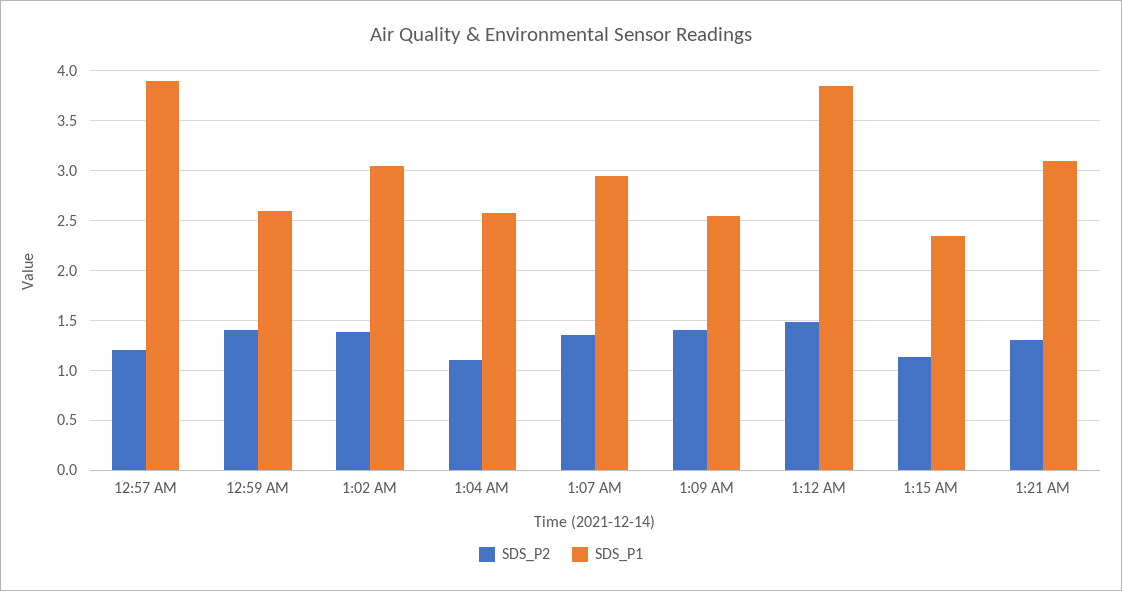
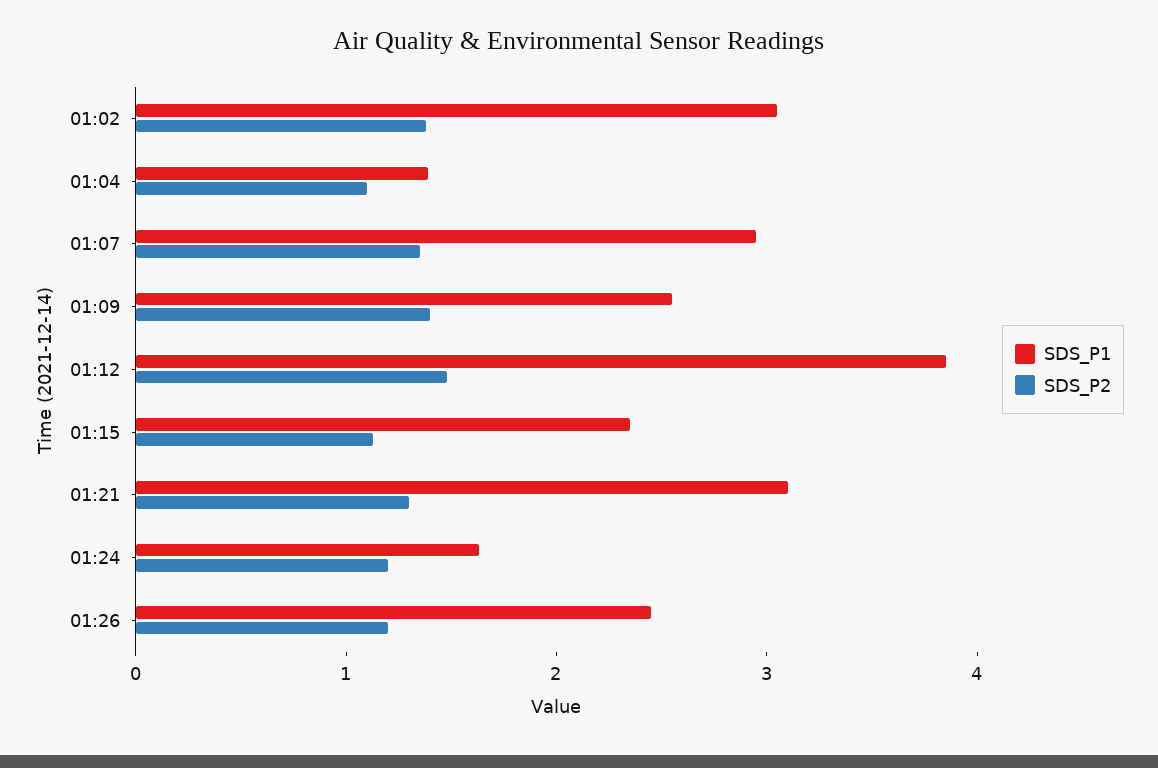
SDS_P2, 12:57 AM: 1.2 -> none
SDS_P1, 12:57 AM: 3.9 -> none
SDS_P2, 12:59 AM: 1.4 -> none
SDS_P1, 12:59 AM: 2.6 -> none
SDS_P1, 1:04 AM: 2.6 -> 1.4
SDS_P1, 01:24: none -> 1.6
SDS_P2, 01:24: none -> 1.2
SDS_P1, 01:26: none -> 2.4
SDS_P2, 01:26: none -> 1.2

